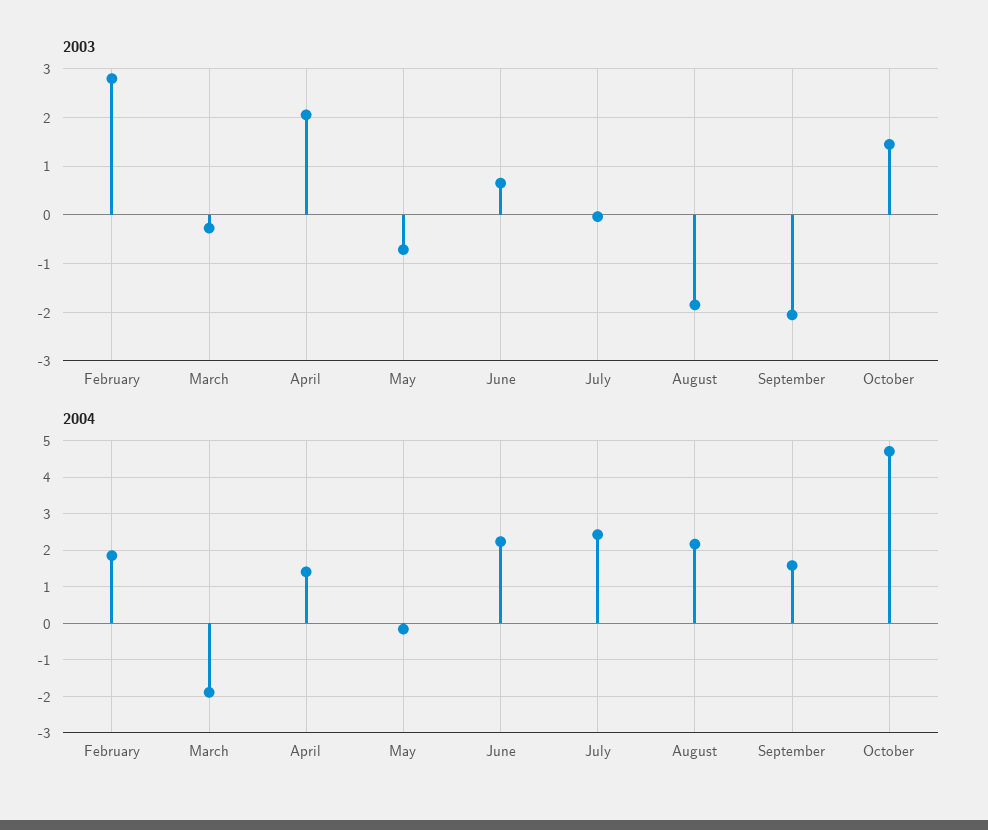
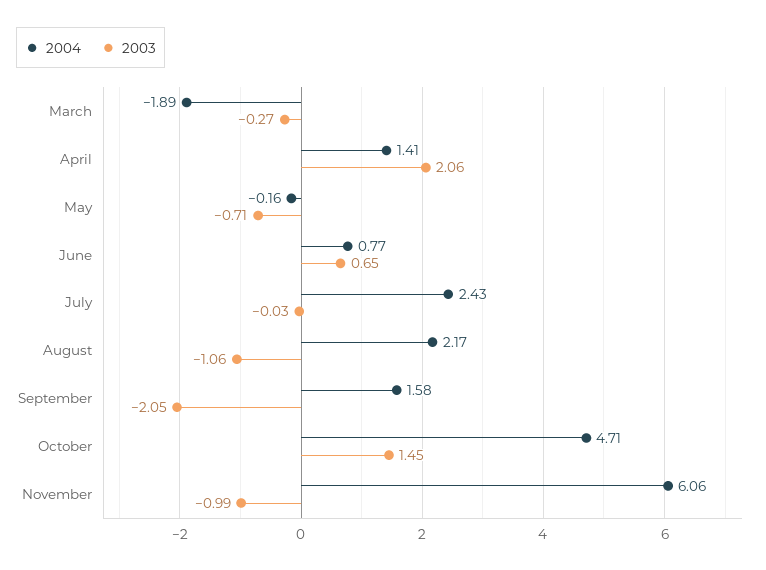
2003, February: 2.8 -> none
2003, August: -1.8 -> -1.06
2004, February: 1.8 -> none
2004, June: 2.2 -> 0.77
2004, November: none -> 6.06
2003, November: none -> -0.99

